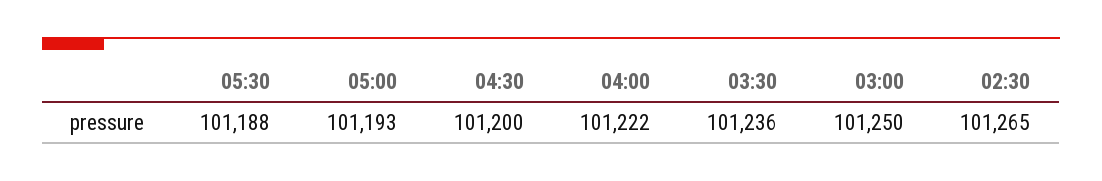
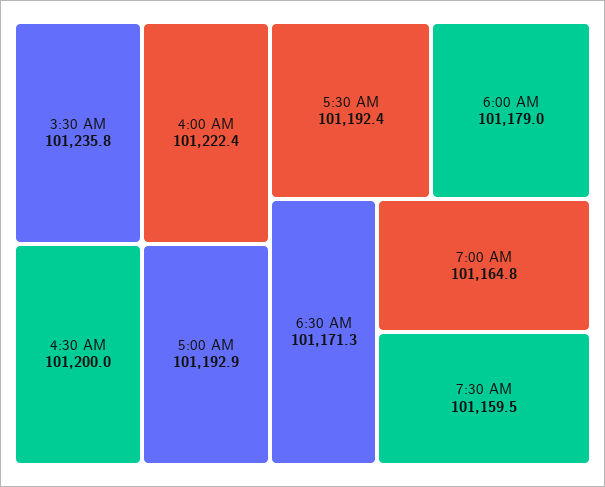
05:30: 101188 -> 101192.4
03:00: 101250 -> none
02:30: 101265 -> none
6:00 AM: none -> 101179
6:30 AM: none -> 101171.3
7:00 AM: none -> 101164.8
7:30 AM: none -> 101159.5

